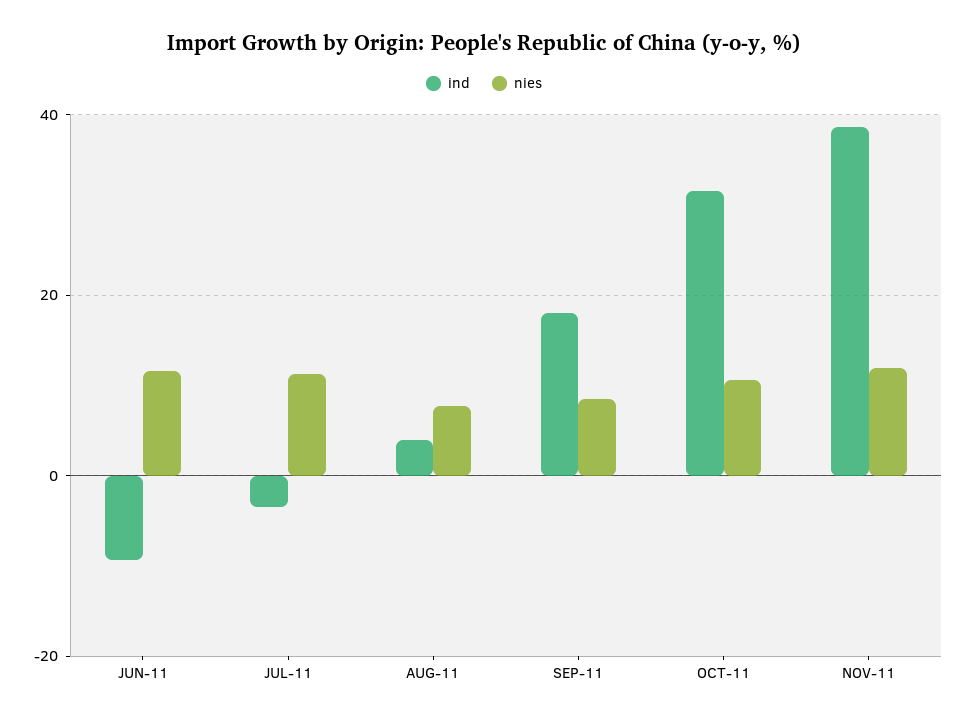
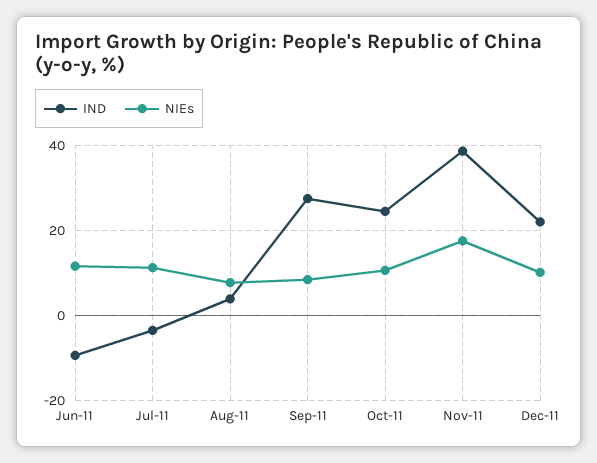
ind, SEP-11: 18 -> 28
ind, OCT-11: 32 -> 24
nies, NOV-11: 12 -> 18
ind, Dec-11: none -> 22
nies, Dec-11: none -> 10

